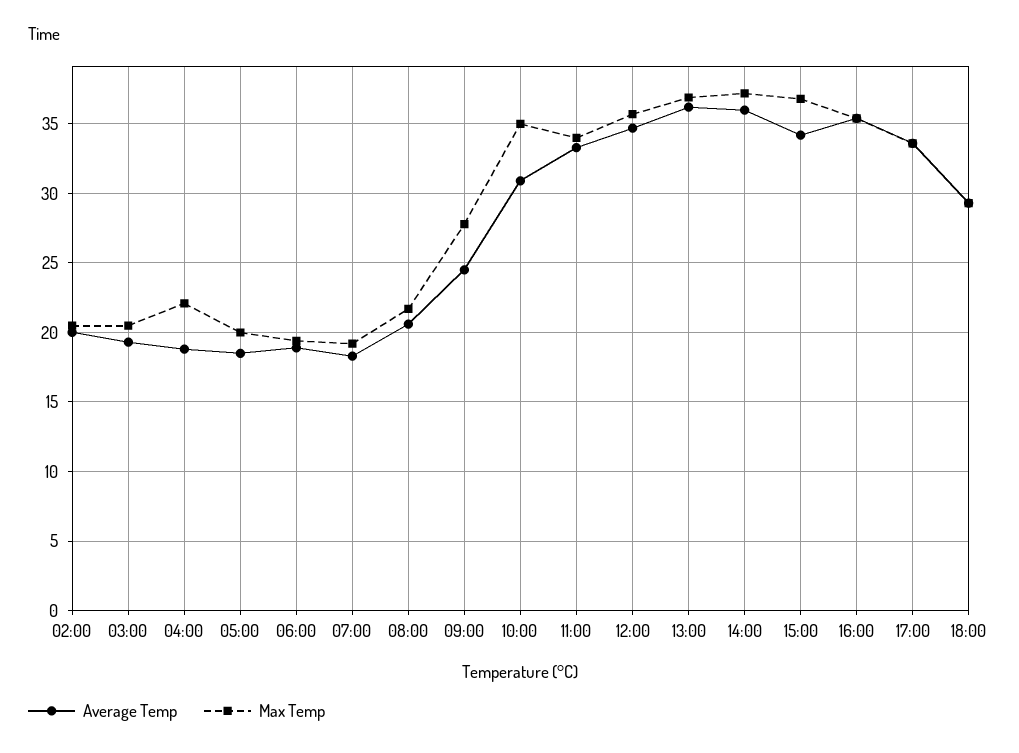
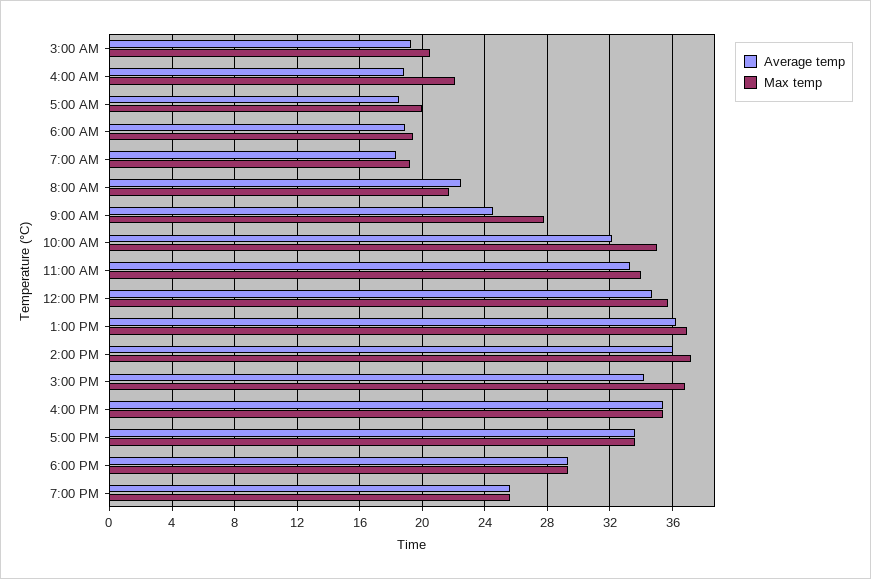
Average Temp, 02:00: 20 -> none
Max Temp, 02:00: 20.5 -> none
Average Temp, 08:00: 20.5 -> 22.5
Average Temp, 10:00: 31 -> 32
Average Temp, 7:00 PM: none -> 25.5
Max Temp, 7:00 PM: none -> 25.5

